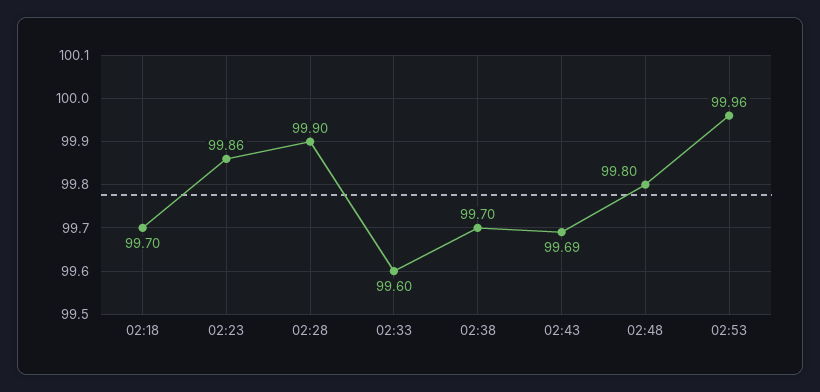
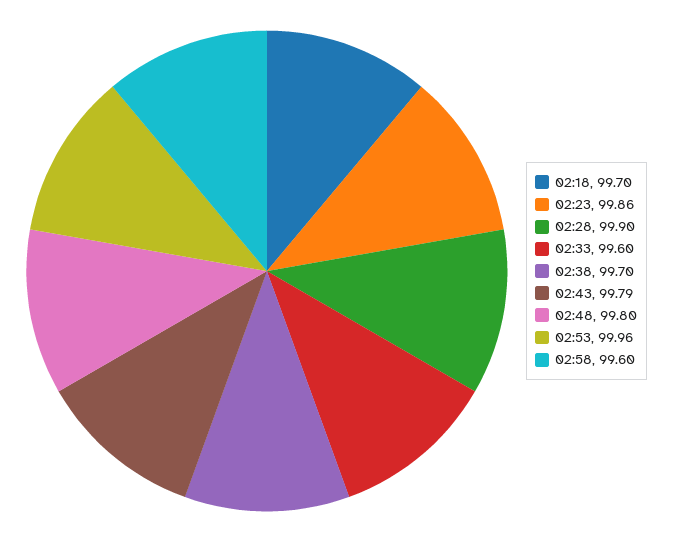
02:43: 99.69 -> 99.79
02:58: none -> 99.6

